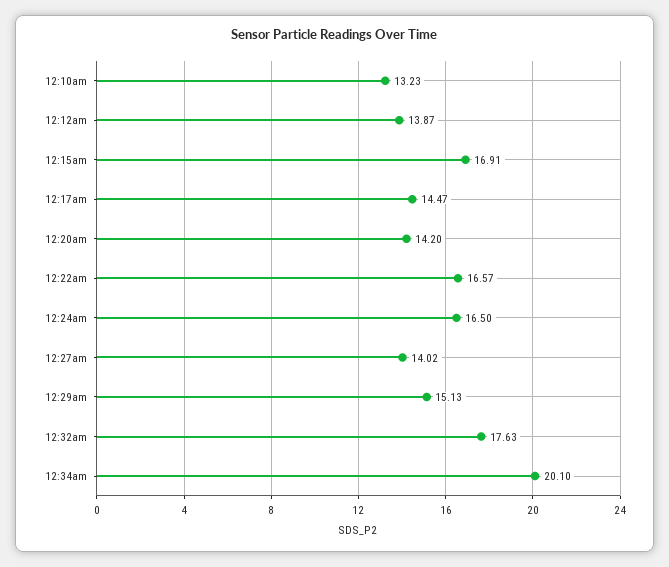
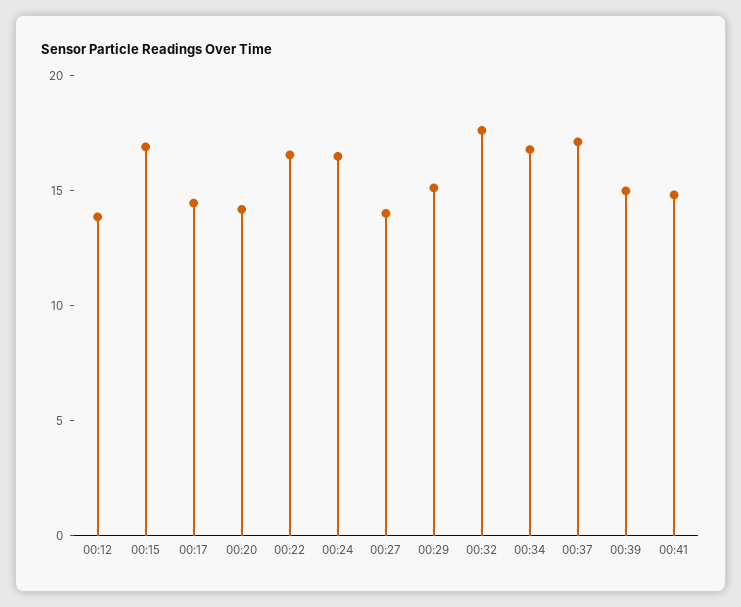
12:10am: 13.23 -> none
12:34am: 20.1 -> 17
00:37: none -> 17
00:39: none -> 15
00:41: none -> 15

